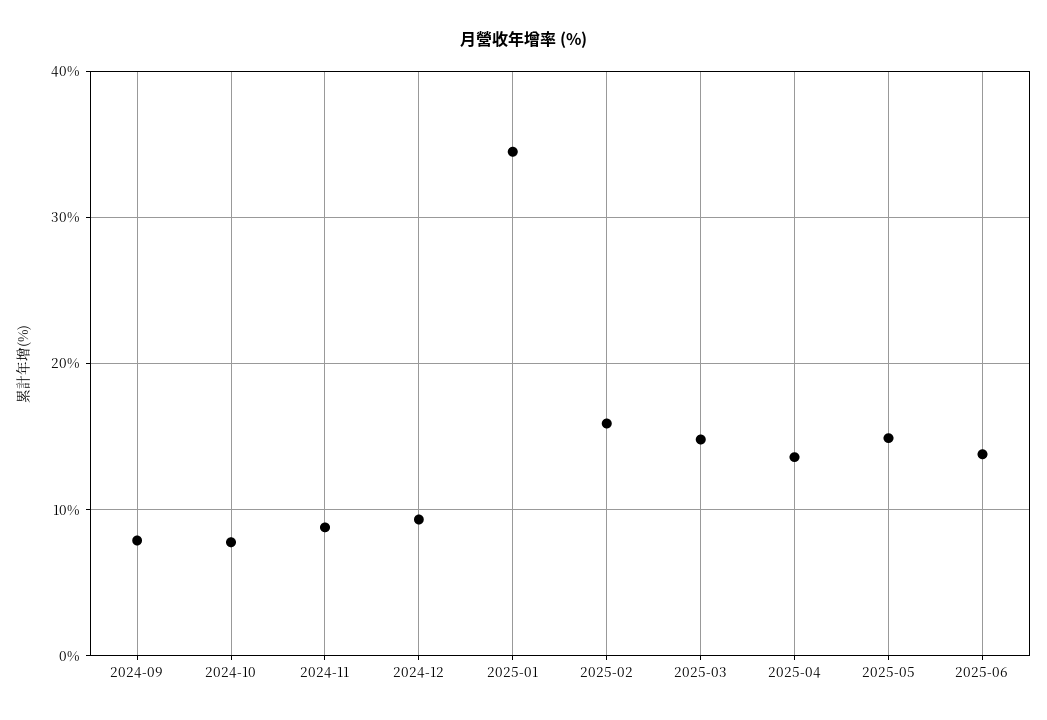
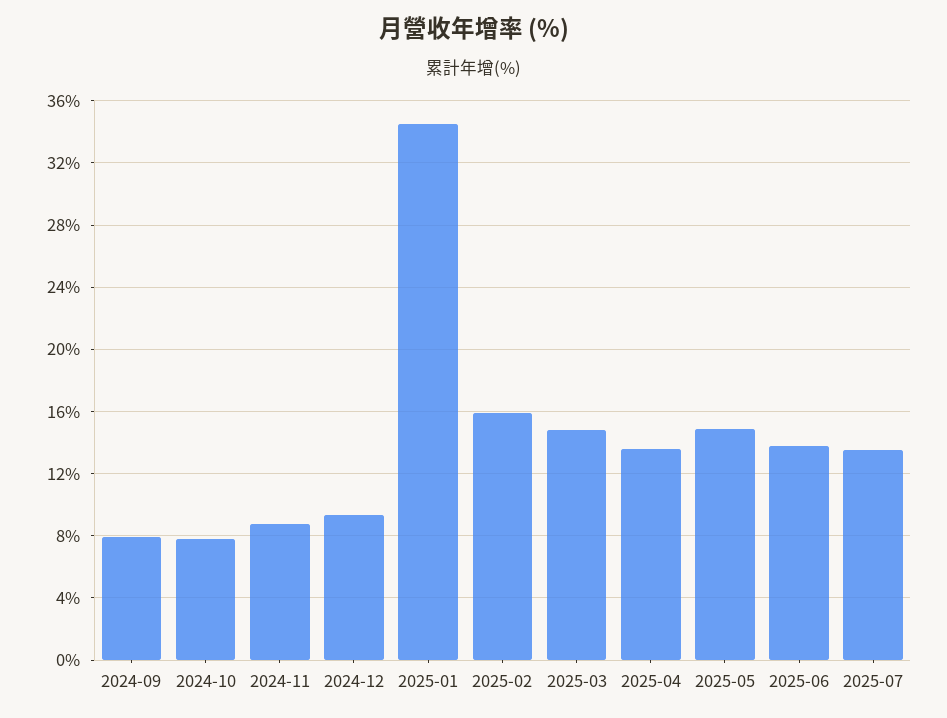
2025-07: none -> 13.5

